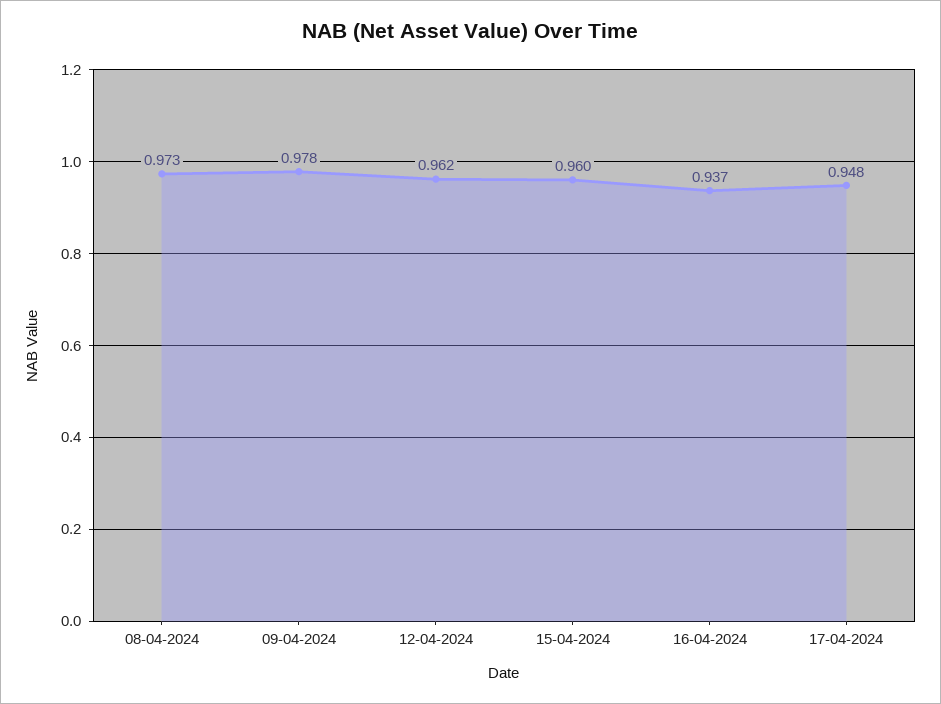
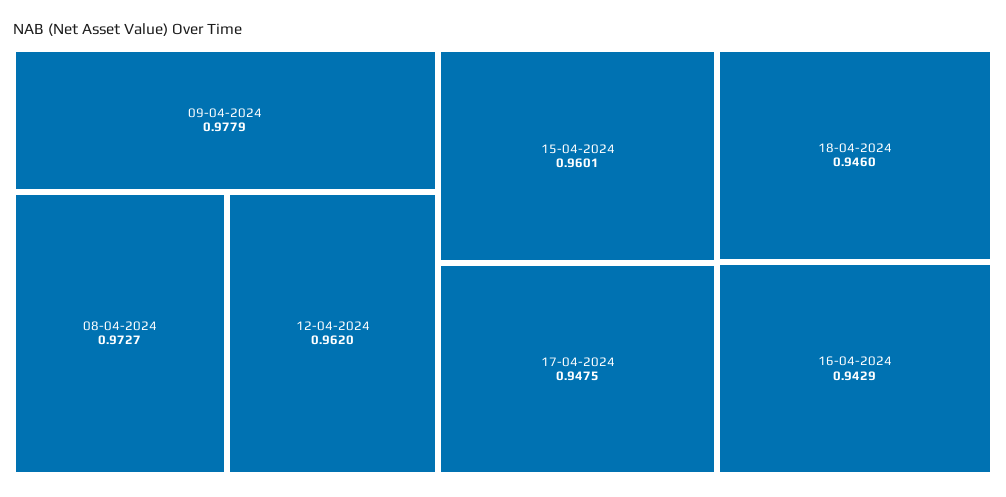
16-04-2024: 0.937 -> 0.9429
18-04-2024: none -> 0.946

